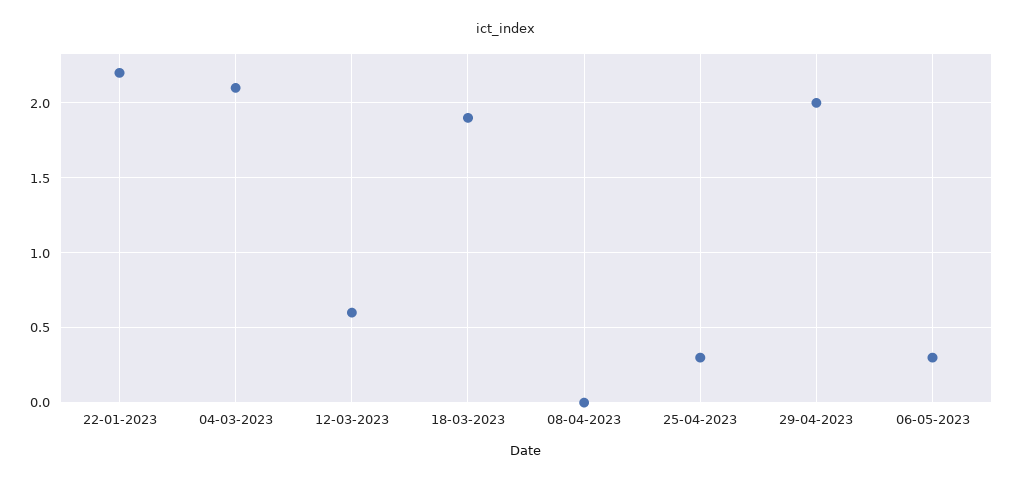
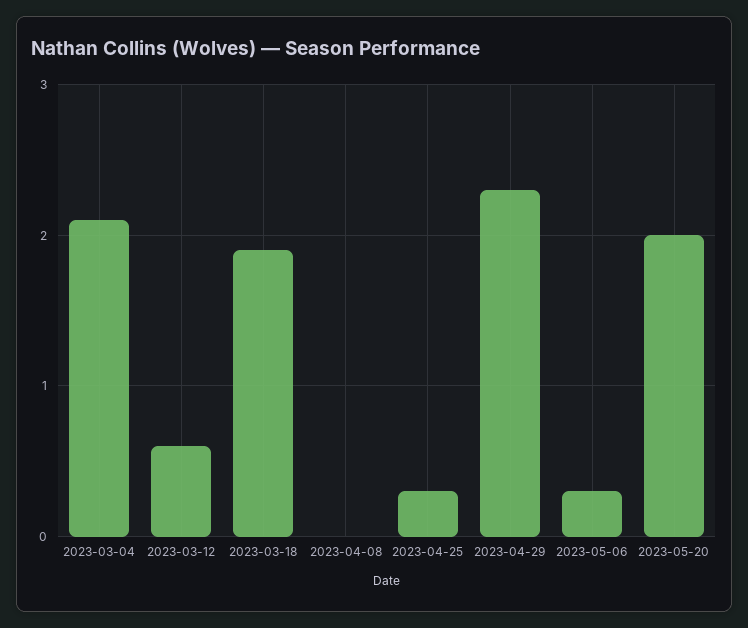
22-01-2023: 2.2 -> none
29-04-2023: 2 -> 2.3
2023-05-20: none -> 2

